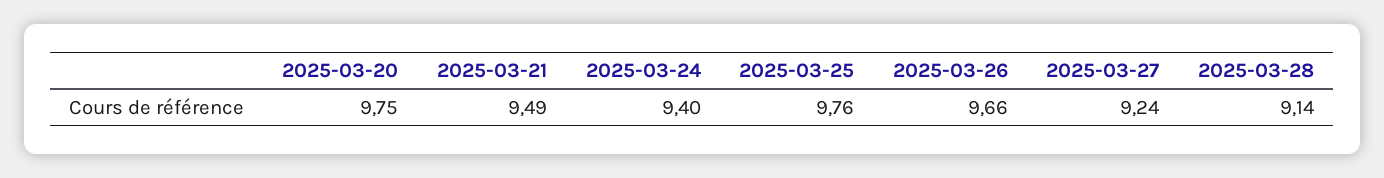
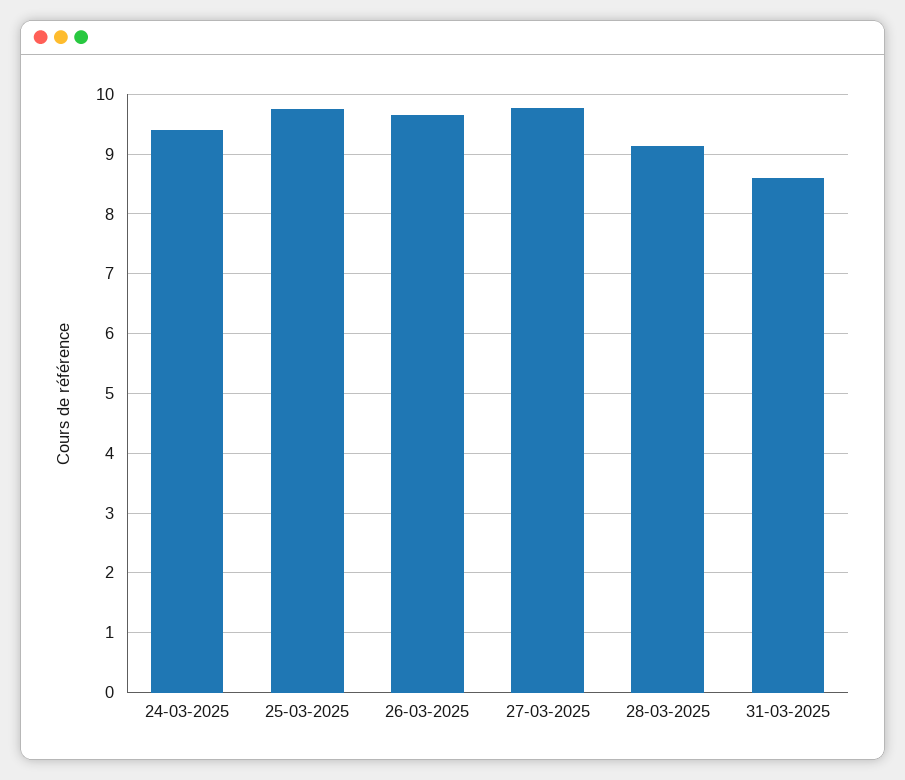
2025-03-20: 9.75 -> none
2025-03-21: 9.49 -> none
2025-03-27: 9.24 -> 9.8
31-03-2025: none -> 8.6

